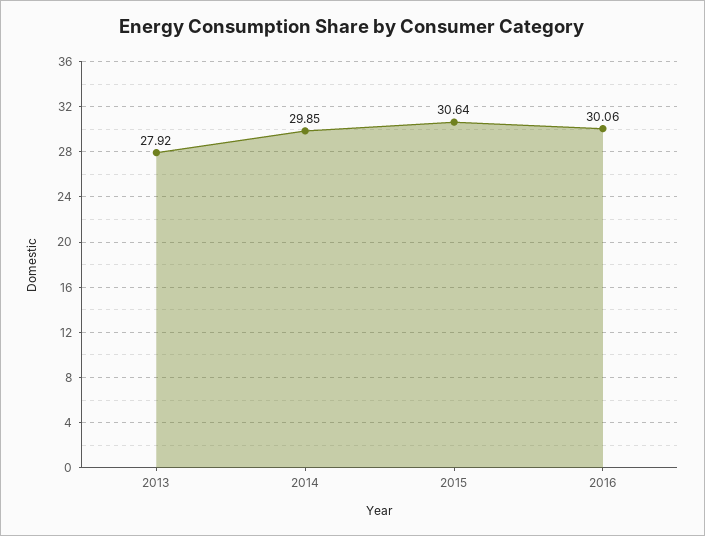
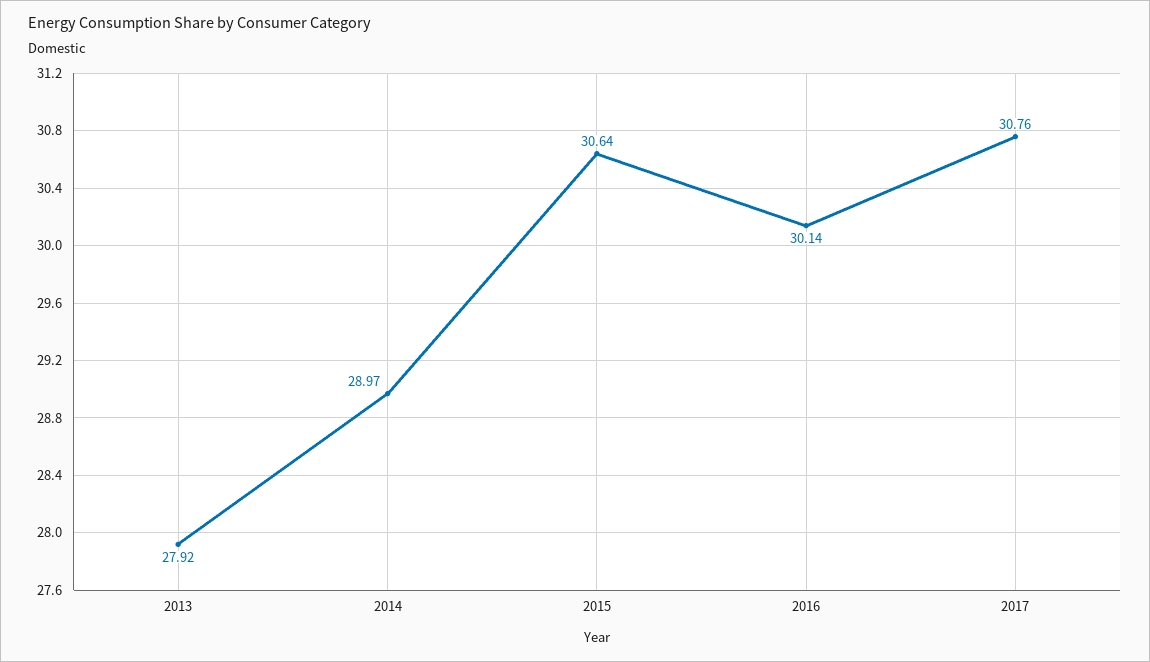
2014: 29.85 -> 28.97
2016: 30.06 -> 30.14
2017: none -> 30.76

